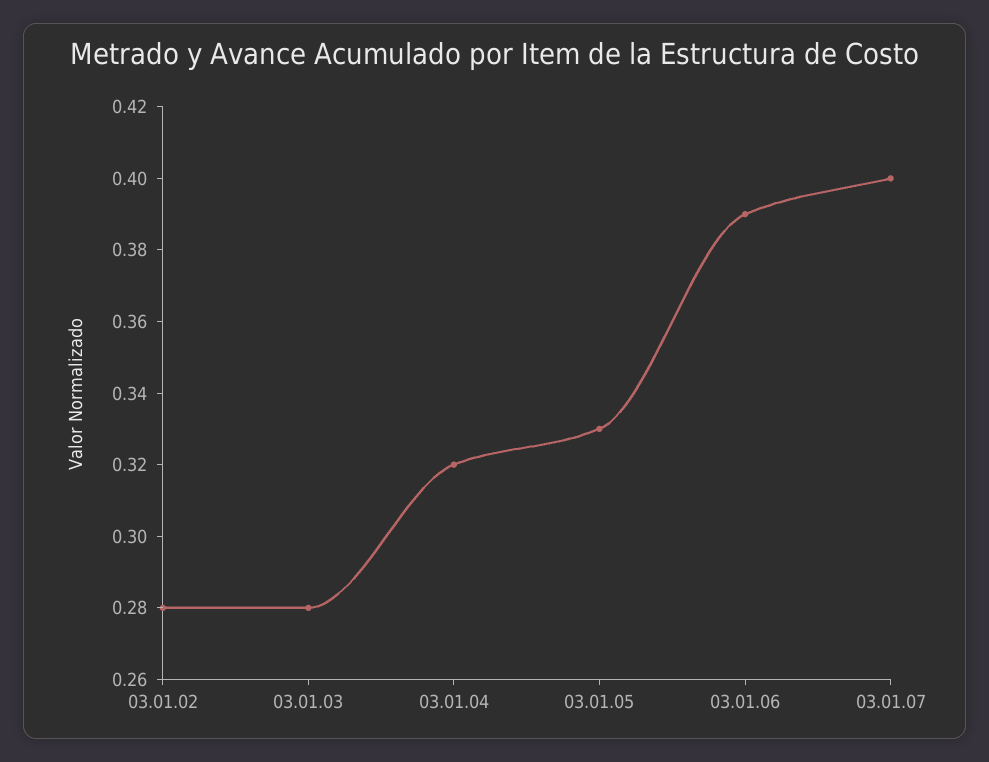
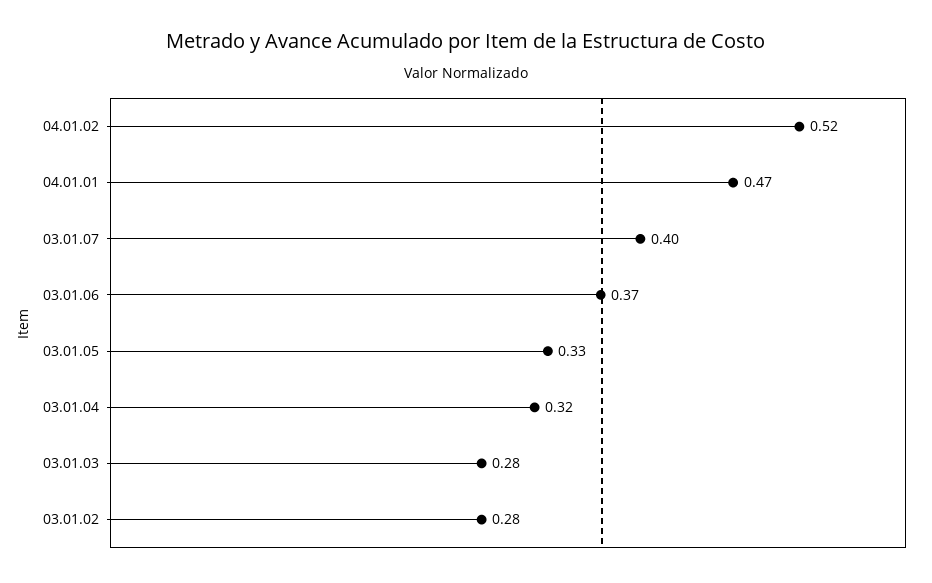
03.01.06: 0.39 -> 0.37
04.01.02: none -> 0.52
04.01.01: none -> 0.47

